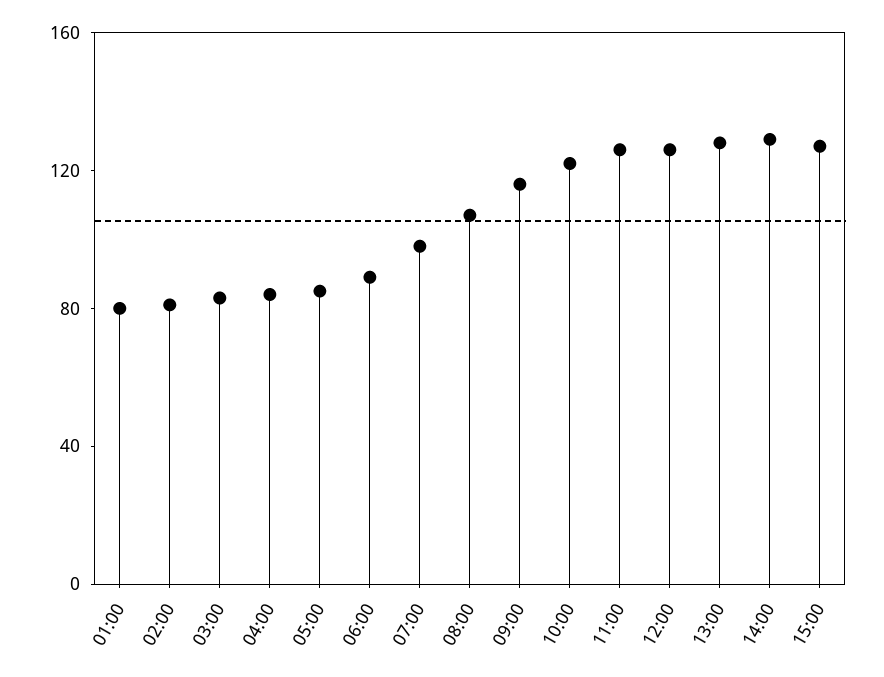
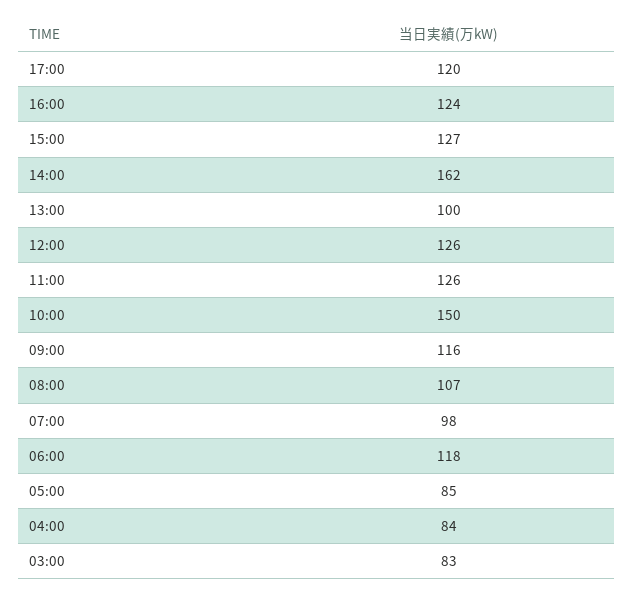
01:00: 80 -> none
02:00: 80 -> none
06:00: 90 -> 118
10:00: 120 -> 150
13:00: 130 -> 100
14:00: 130 -> 162
17:00: none -> 120
16:00: none -> 124

